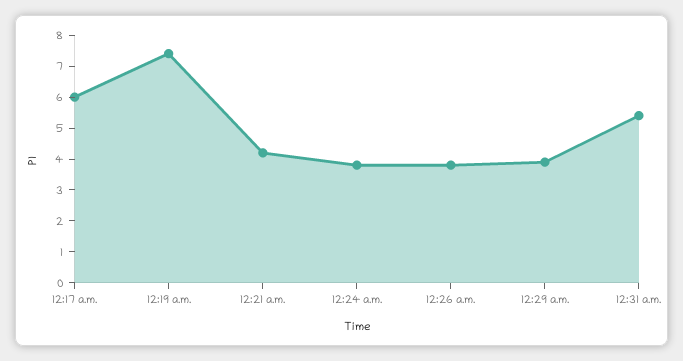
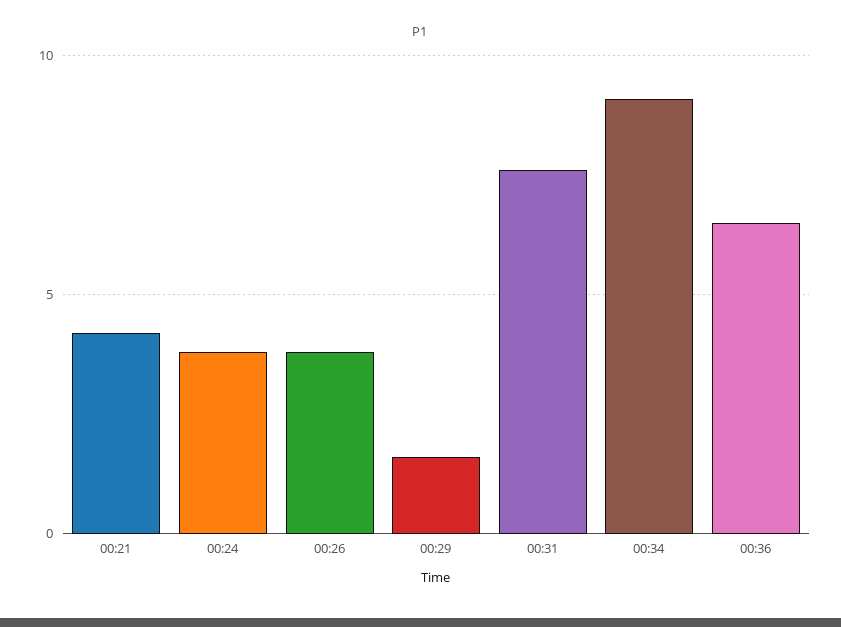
12:17 a.m.: 6 -> none
12:19 a.m.: 7.5 -> none
12:29 a.m.: 4 -> 1.5
12:31 a.m.: 5.5 -> 7.5
00:34: none -> 9
00:36: none -> 6.5

